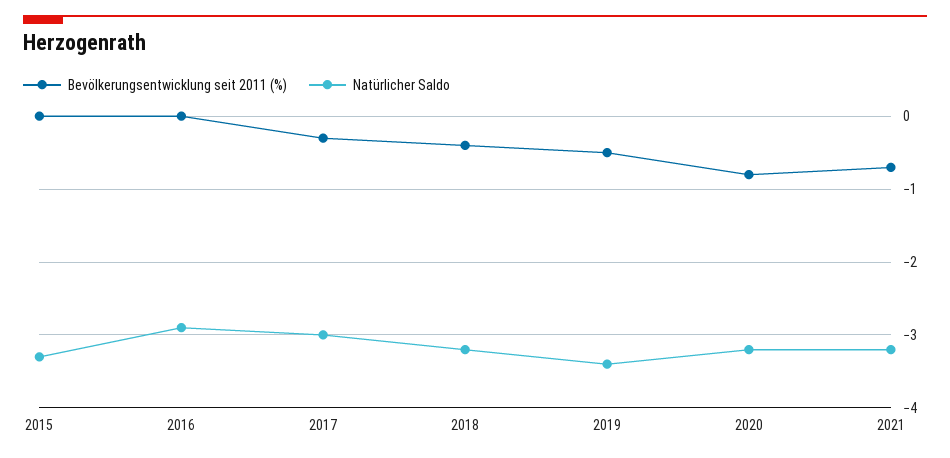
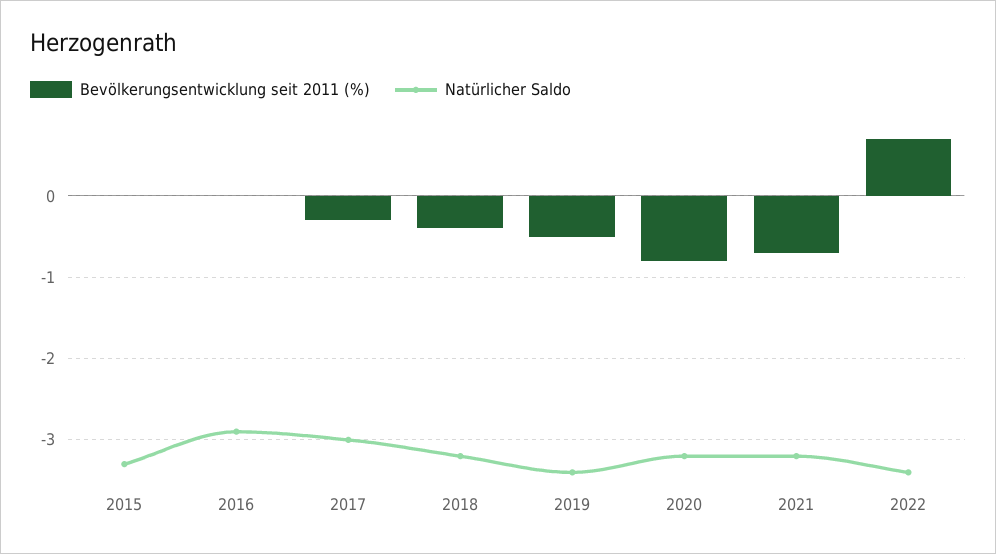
Bevölkerungsentwicklung seit 2011 (%), 2022: none -> 0.7
Natürlicher Saldo, 2022: none -> -3.4

